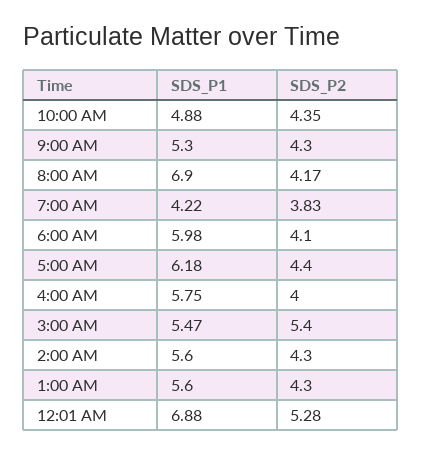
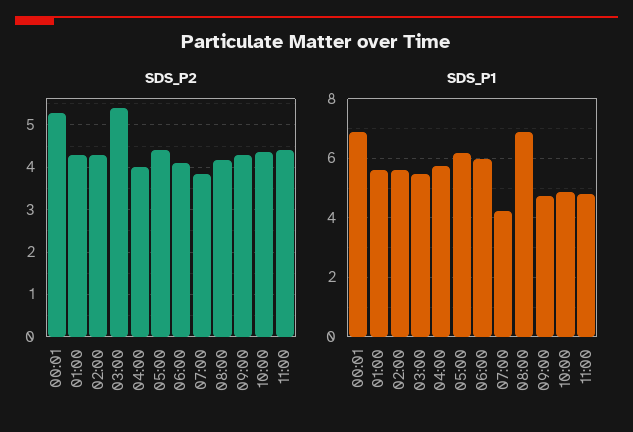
SDS_P1, 9:00 AM: 5.3 -> 4.75
SDS_P2, 11:00: none -> 4.4
SDS_P1, 11:00: none -> 4.75

